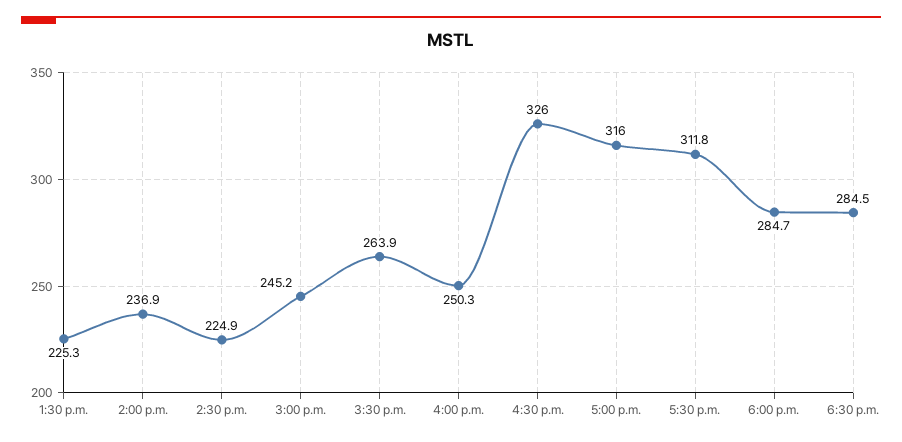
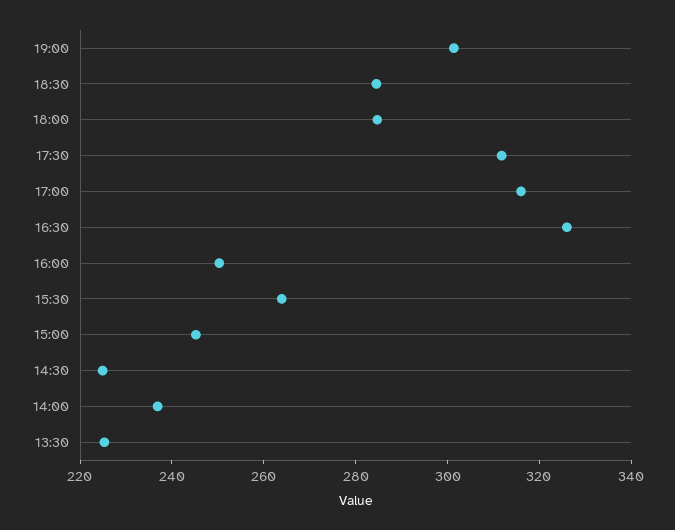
19:00: none -> 300

